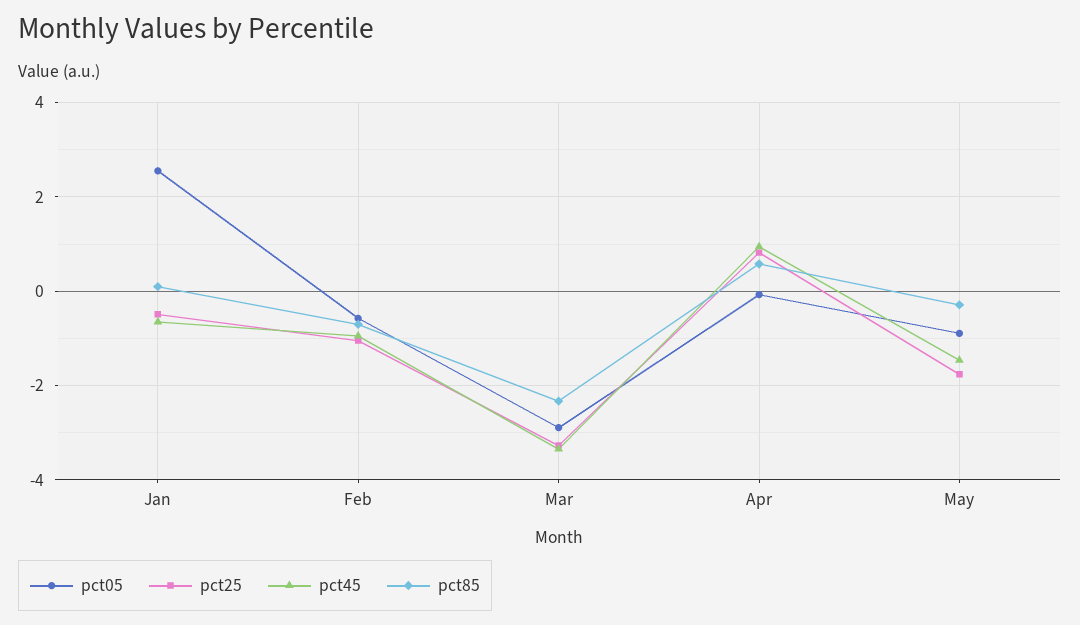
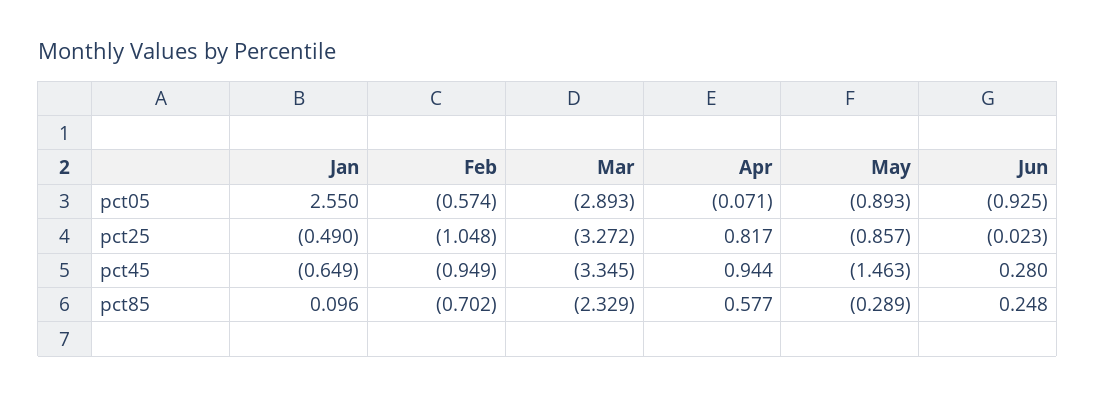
pct25, May: -1.8 -> -0.857
pct05, Jun: none -> -0.925
pct25, Jun: none -> -0.023
pct45, Jun: none -> 0.28
pct85, Jun: none -> 0.248

